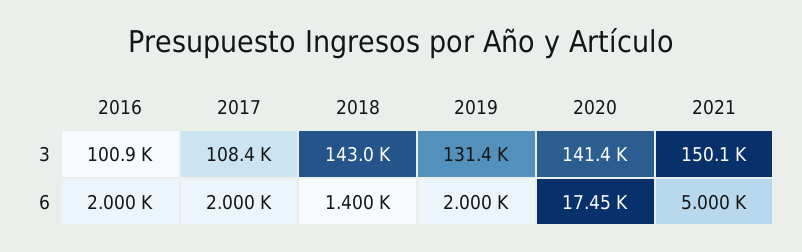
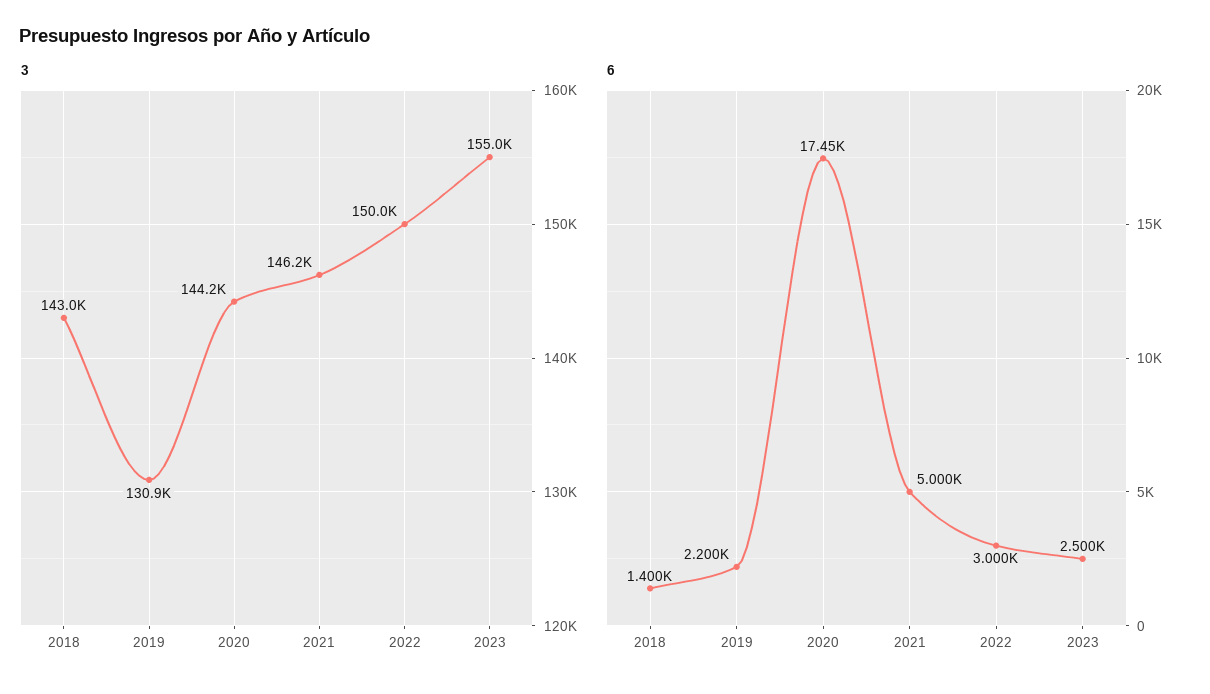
3, 2016: 100900 -> none
3, 2017: 108400 -> none
3, 2019: 131400 -> 130900
3, 2020: 141400 -> 144200
3, 2021: 150100 -> 146200
6, 2016: 2000 -> none
6, 2017: 2000 -> none
6, 2019: 2000 -> 2200
3, 2022: none -> 150000
3, 2023: none -> 155000
6, 2022: none -> 3000
6, 2023: none -> 2500

